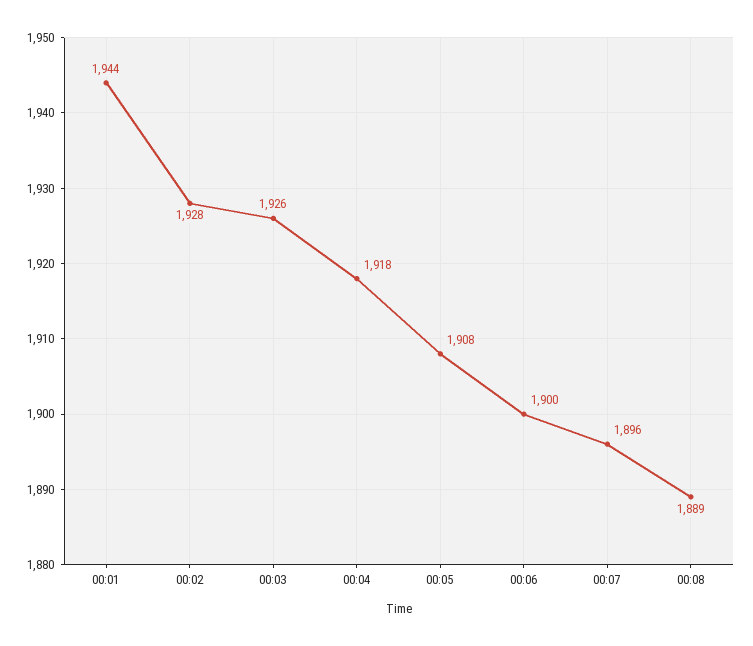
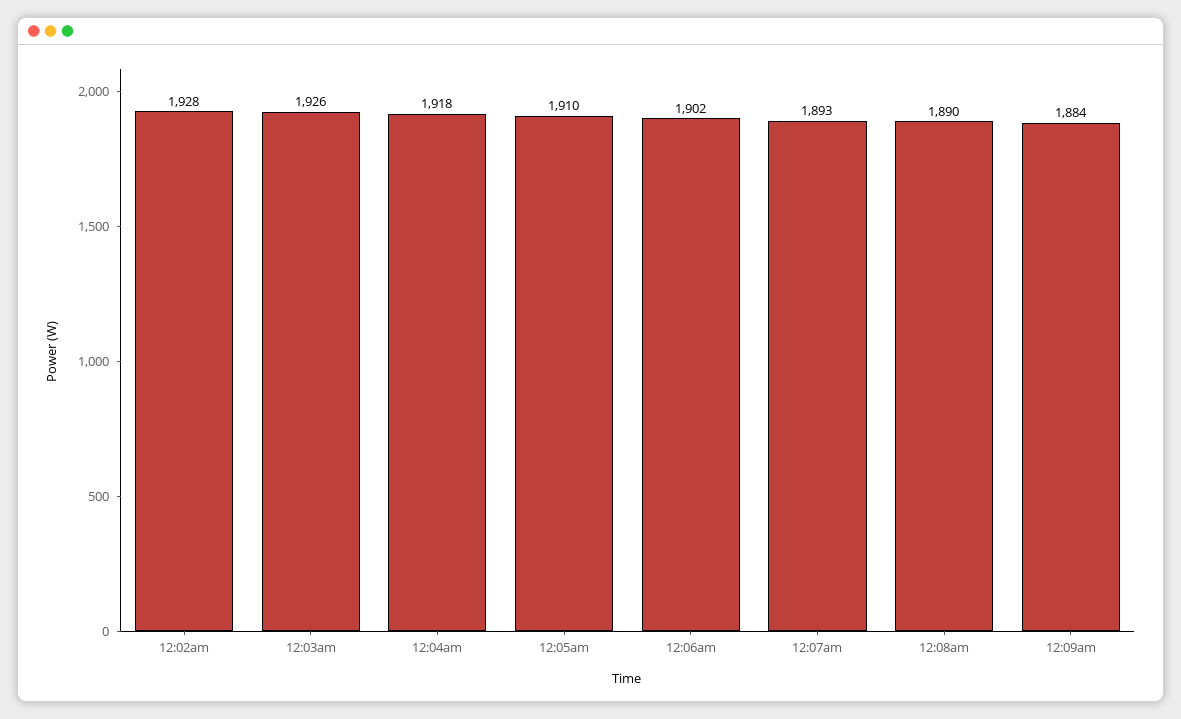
00:01: 1944 -> none
00:05: 1908 -> 1910
00:06: 1900 -> 1902
00:07: 1896 -> 1893
00:08: 1889 -> 1890
12:09am: none -> 1884

